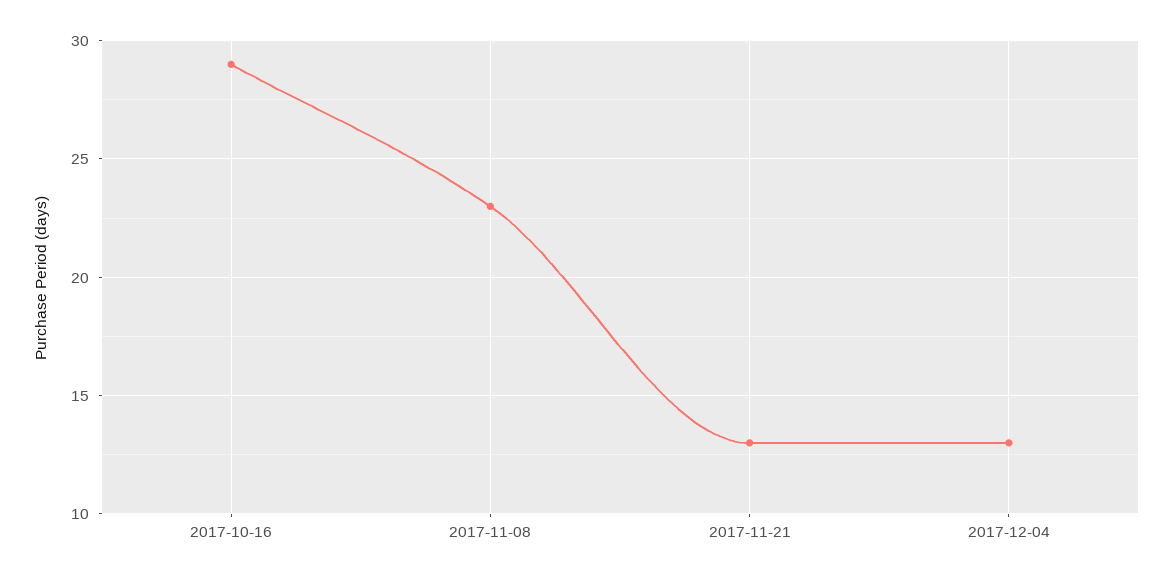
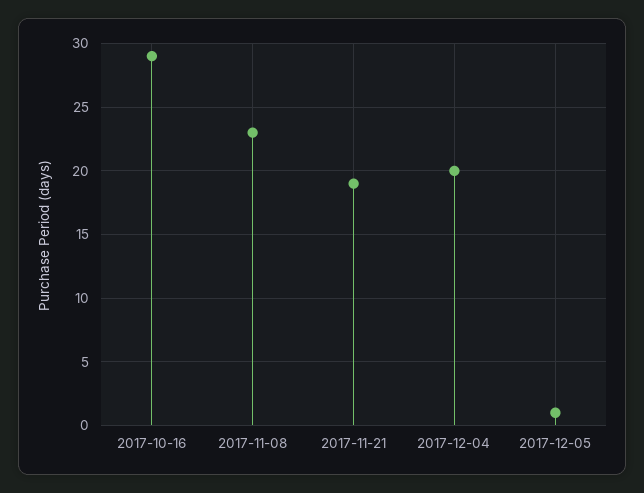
2017-11-21: 13 -> 19
2017-12-04: 13 -> 20
2017-12-05: none -> 1

